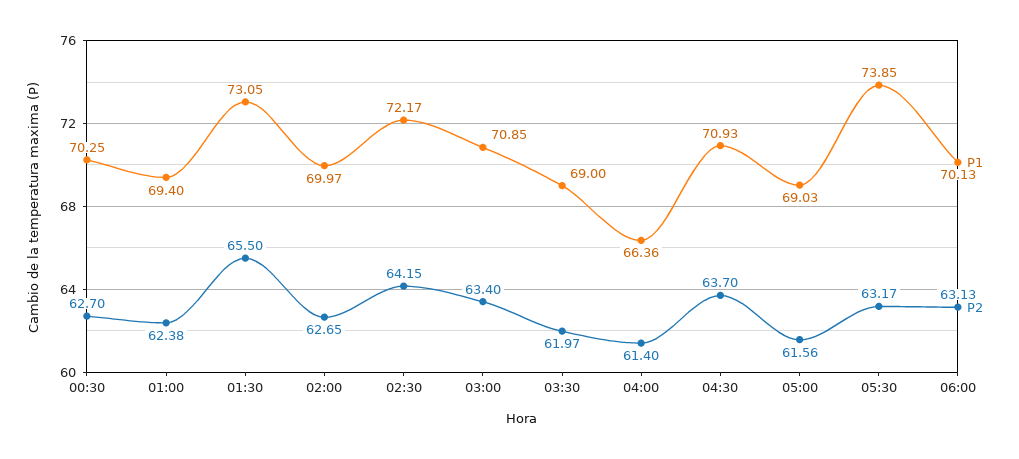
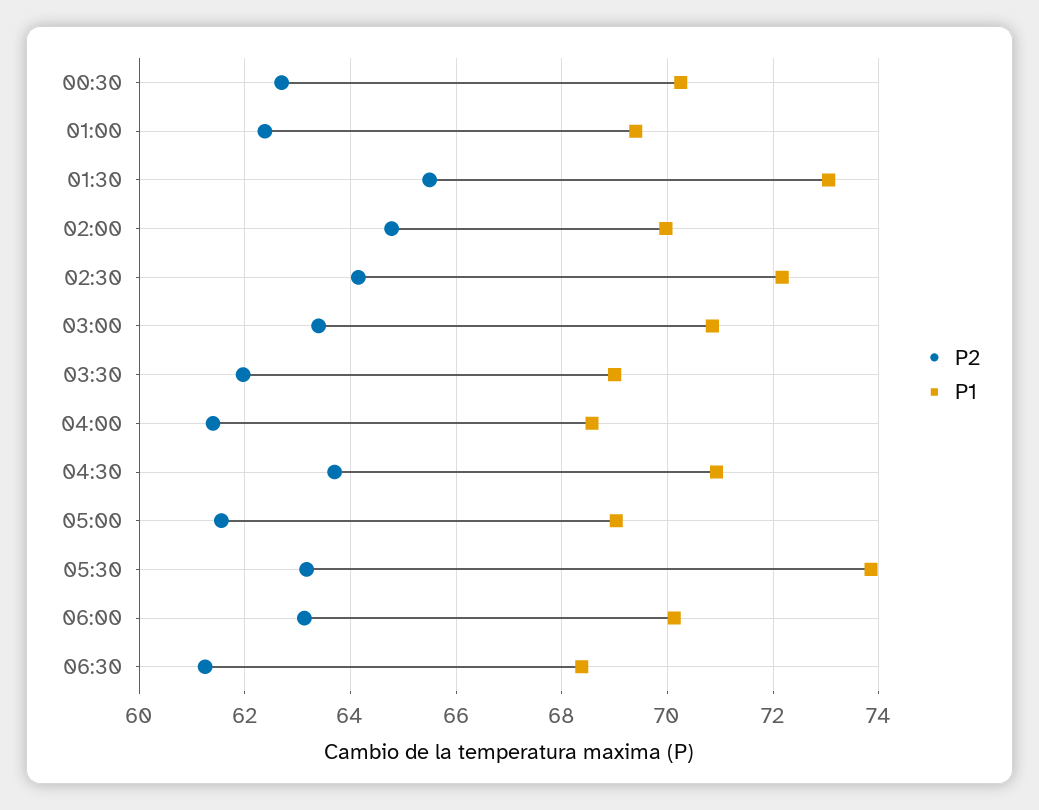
P2, 02:00: 62.65 -> 64.8
P1, 04:00: 66.36 -> 68.6
P2, 06:30: none -> 61.2
P1, 06:30: none -> 68.4

